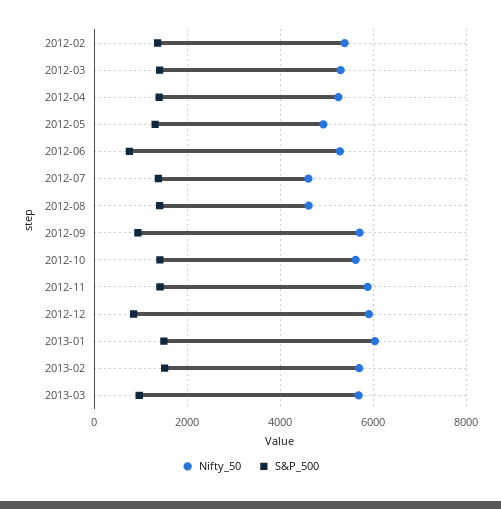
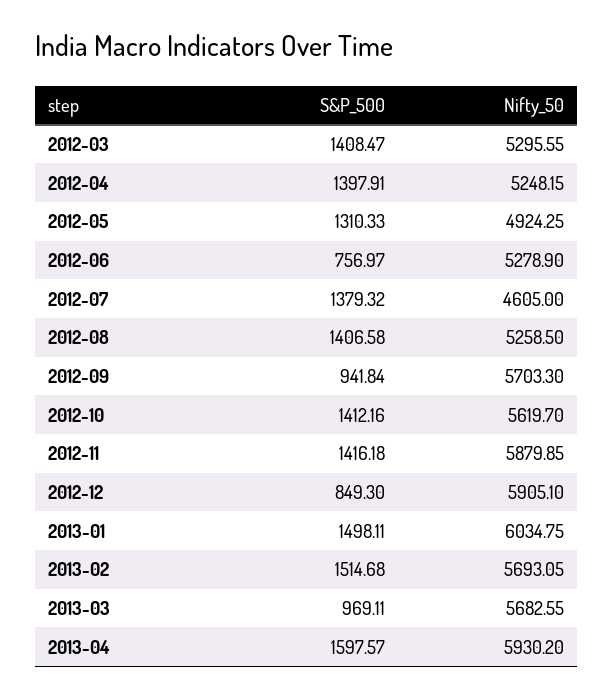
Nifty_50, 2012-02: 5400 -> none
S&P_500, 2012-02: 1400 -> none
Nifty_50, 2012-08: 4600 -> 5258.5
S&P_500, 2013-04: none -> 1597.57
Nifty_50, 2013-04: none -> 5930.2

